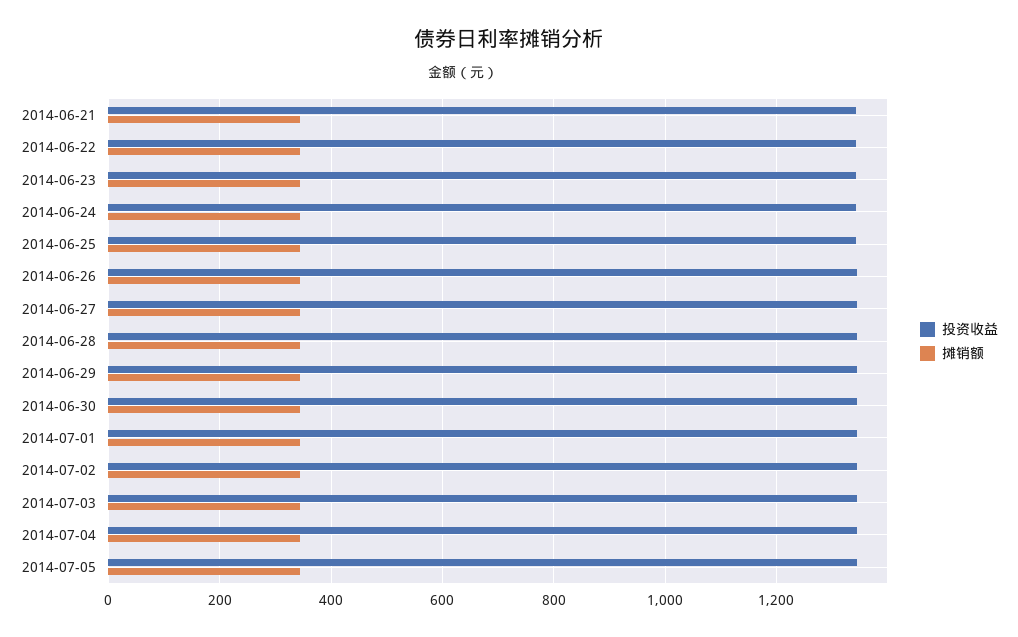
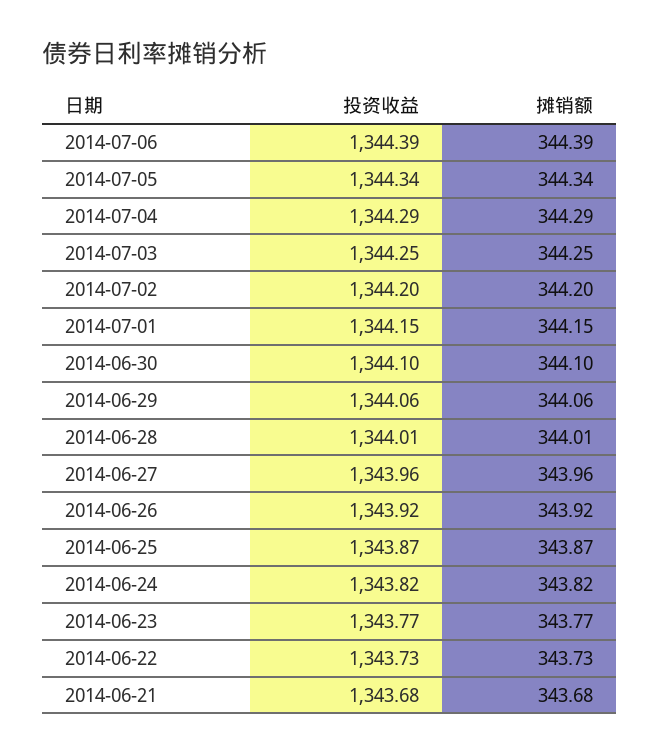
投资收益, 2014-07-06: none -> 1344.39
摊销额, 2014-07-06: none -> 344.39

